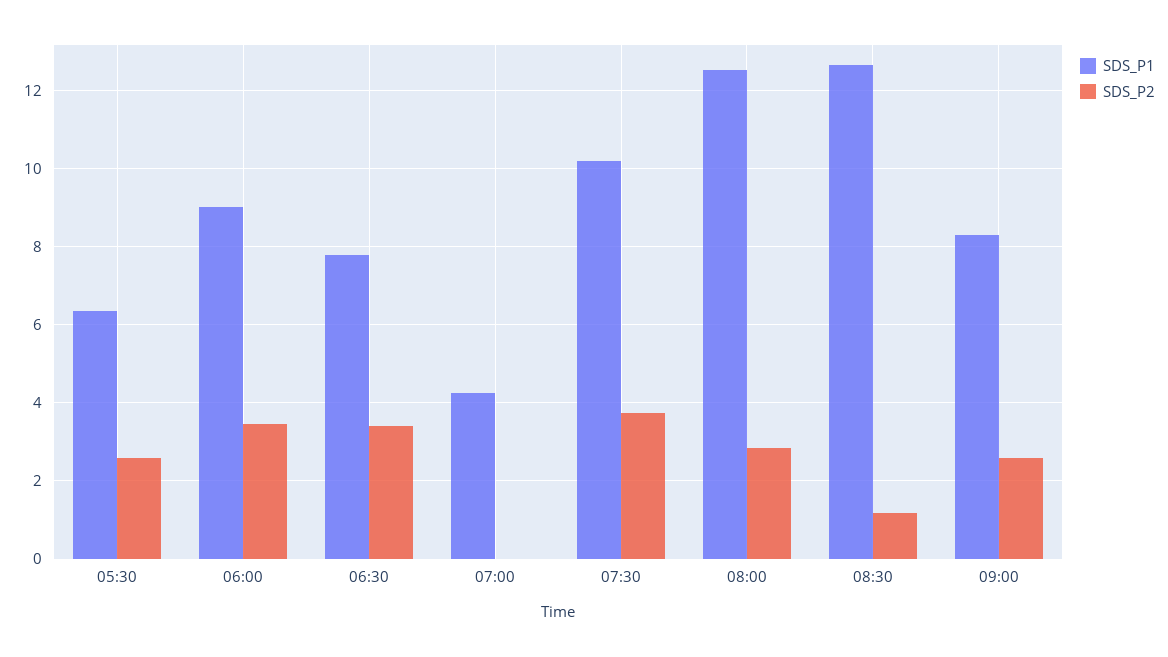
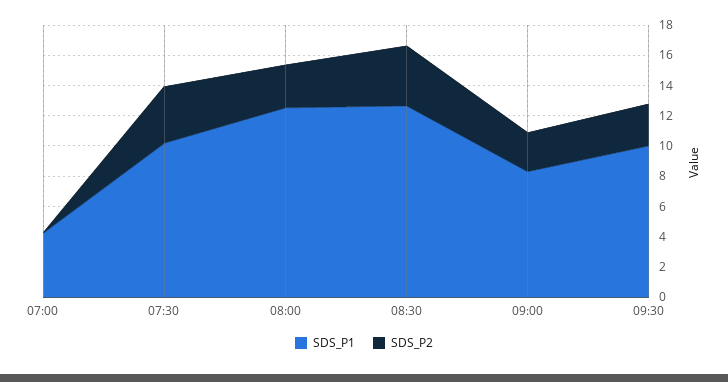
SDS_P1, 05:30: 6.4 -> none
SDS_P2, 05:30: 2.6 -> none
SDS_P1, 06:00: 9 -> none
SDS_P2, 06:00: 3.4 -> none
SDS_P1, 06:30: 7.8 -> none
SDS_P2, 06:30: 3.4 -> none
SDS_P2, 08:30: 1.2 -> 4
SDS_P1, 09:30: none -> 10
SDS_P2, 09:30: none -> 3

